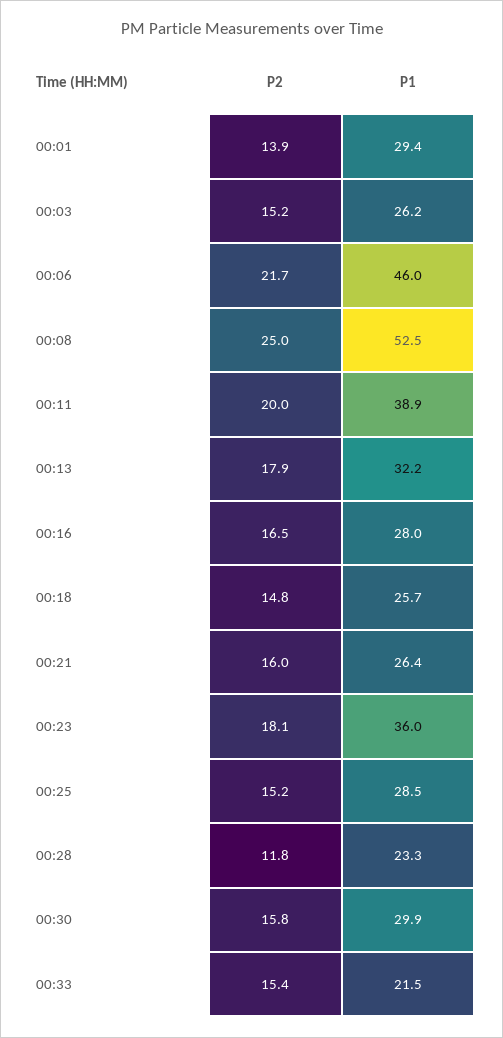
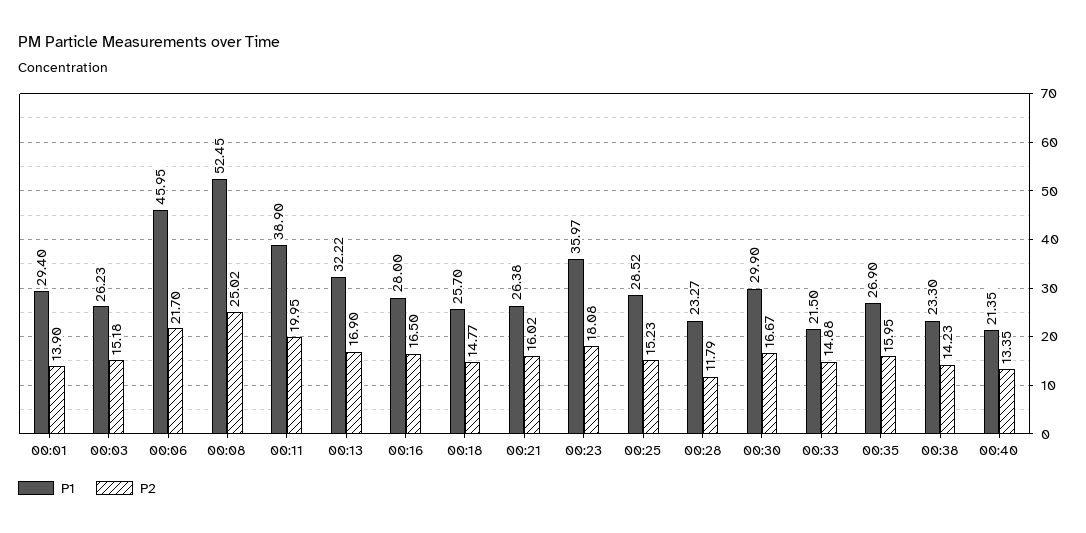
P2, 00:13: 17.9 -> 16.9
P2, 00:30: 15.8 -> 16.67
P2, 00:33: 15.4 -> 14.88
P1, 00:35: none -> 26.9
P2, 00:35: none -> 15.95
P1, 00:38: none -> 23.3
P2, 00:38: none -> 14.23
P1, 00:40: none -> 21.35
P2, 00:40: none -> 13.35

